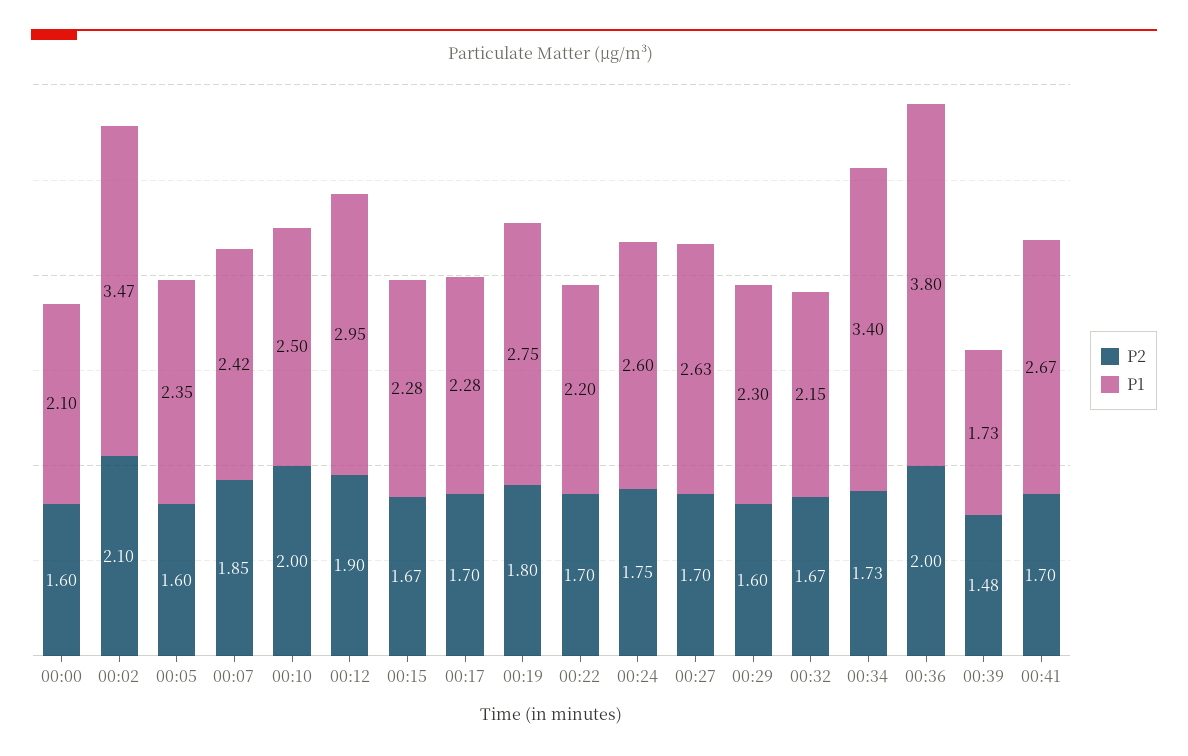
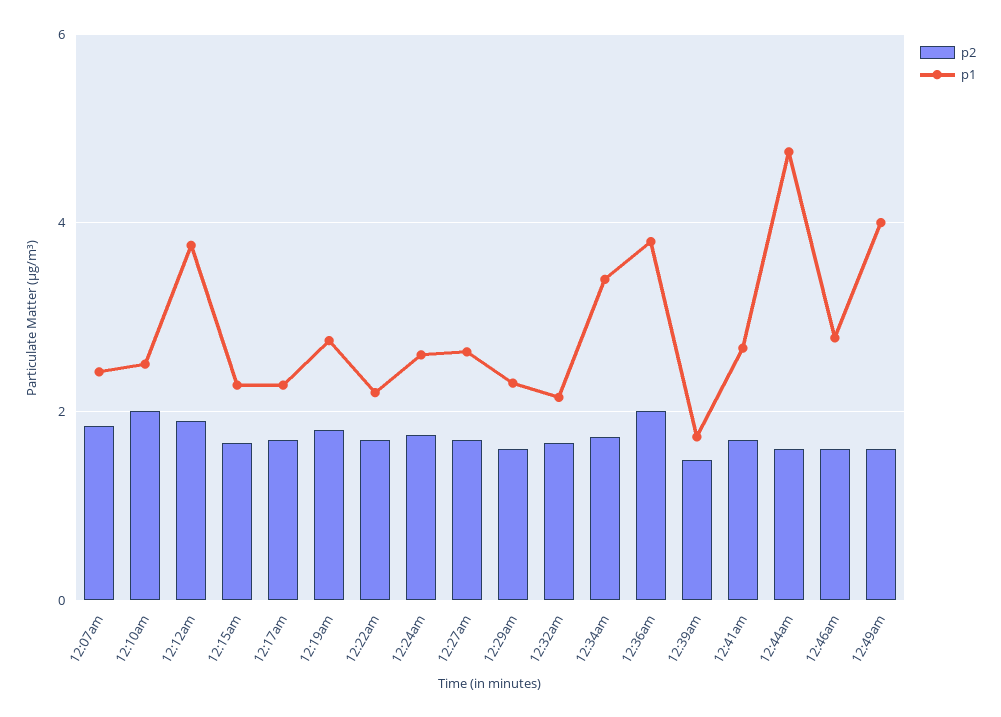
P2, 00:00: 1.6 -> none
P1, 00:00: 2.1 -> none
P2, 00:02: 2.1 -> none
P1, 00:02: 3.47 -> none
P2, 00:05: 1.6 -> none
P1, 00:05: 2.35 -> none
P1, 00:12: 2.95 -> 3.8
P2, 12:44am: none -> 1.6
P1, 12:44am: none -> 4.8
P2, 12:46am: none -> 1.6
P1, 12:46am: none -> 2.8
P2, 12:49am: none -> 1.6
P1, 12:49am: none -> 4

